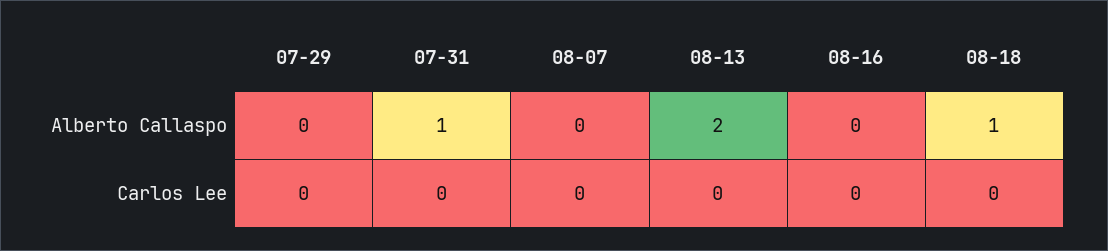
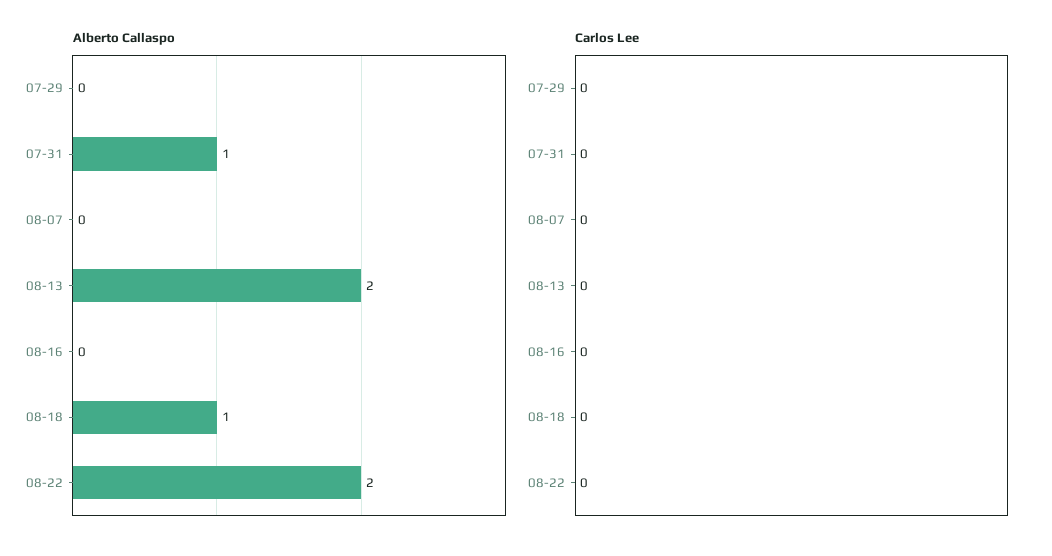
Alberto Callaspo, 08-22: none -> 2
Carlos Lee, 08-22: none -> 0

